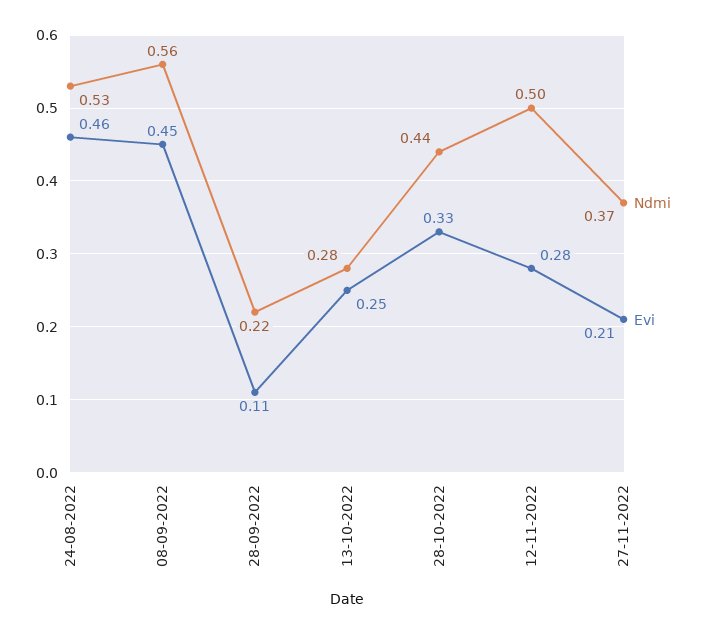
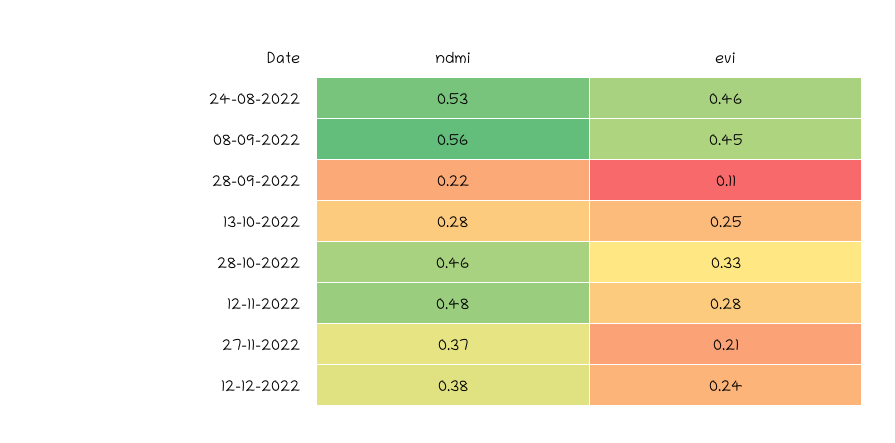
Ndmi, 28-10-2022: 0.44 -> 0.46
Ndmi, 12-11-2022: 0.5 -> 0.48
Ndmi, 12-12-2022: none -> 0.38
Evi, 12-12-2022: none -> 0.24

